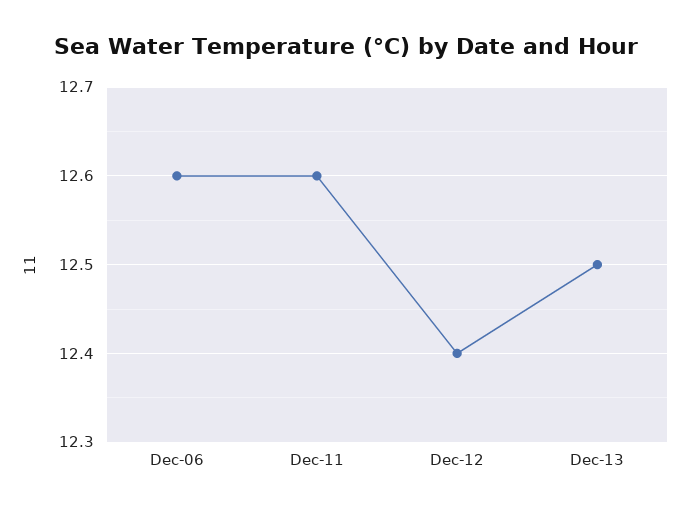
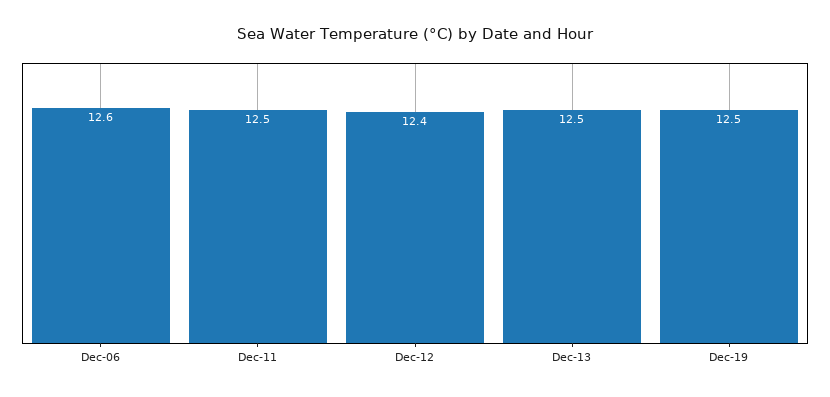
Dec-11: 12.6 -> 12.5
Dec-19: none -> 12.5

